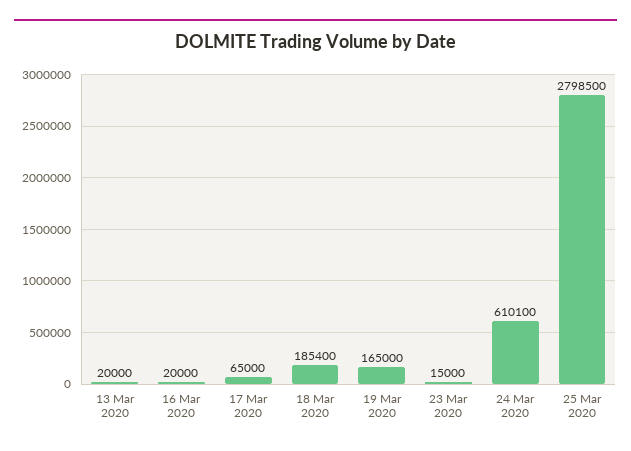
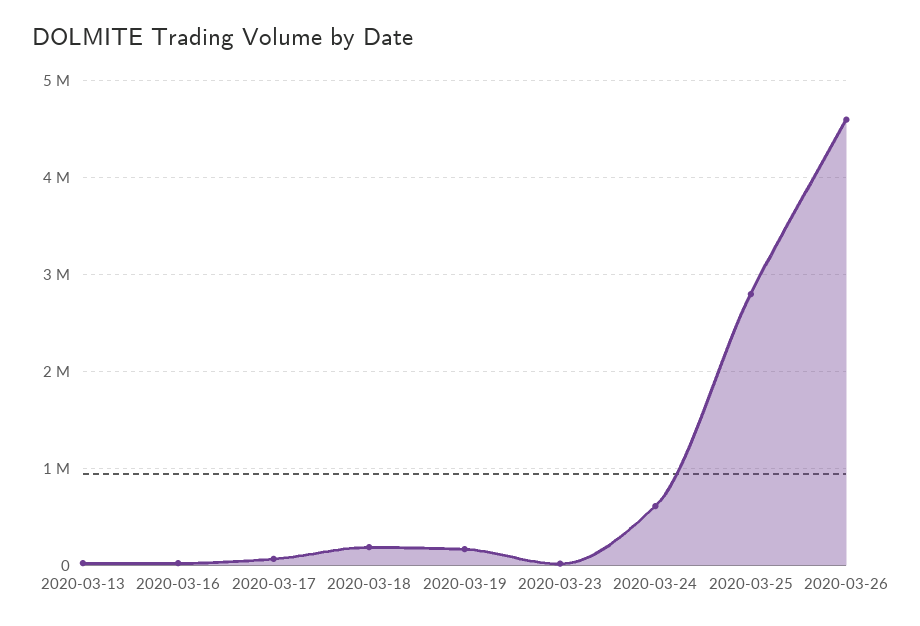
2020-03-26: none -> 4600000

